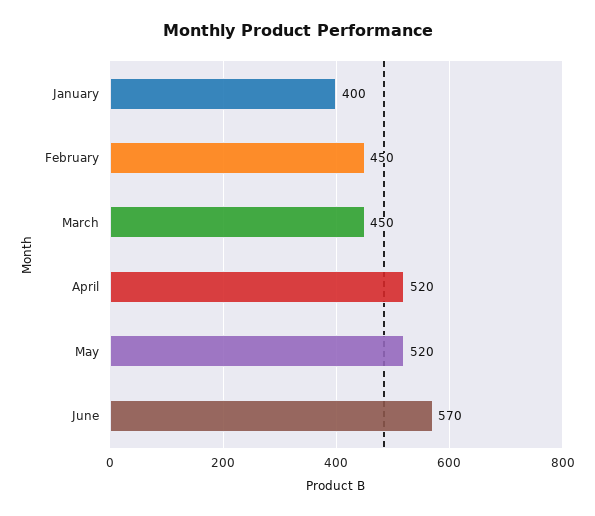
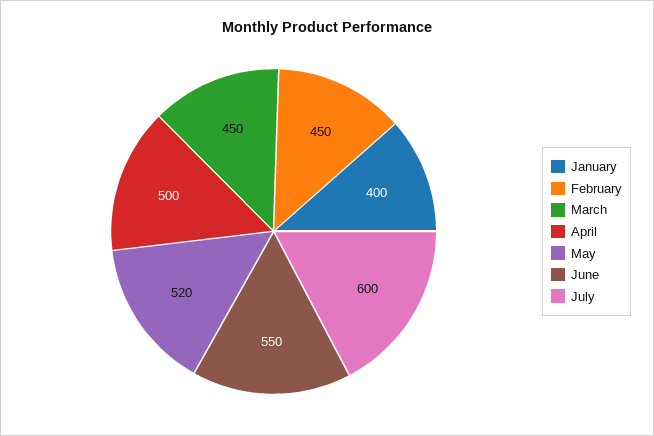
April: 520 -> 500
June: 570 -> 550
July: none -> 600

